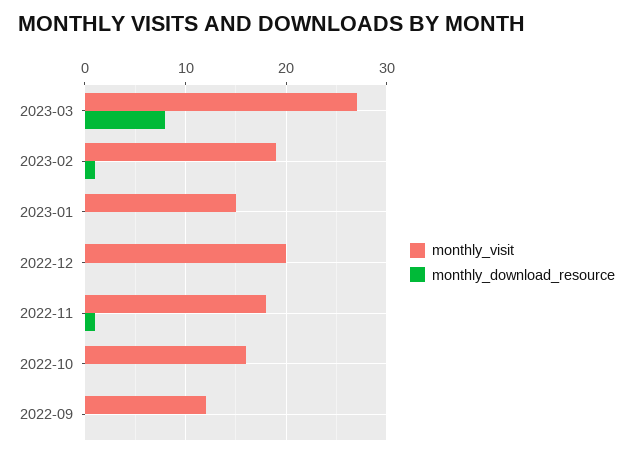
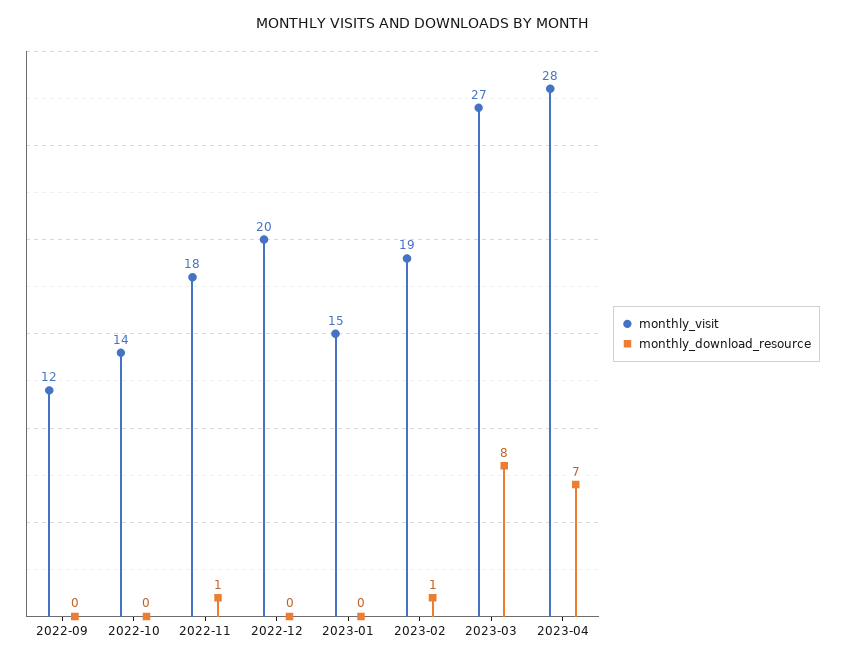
monthly_visit, 2022-10: 16 -> 14
monthly_visit, 2023-04: none -> 28
monthly_download_resource, 2023-04: none -> 7

